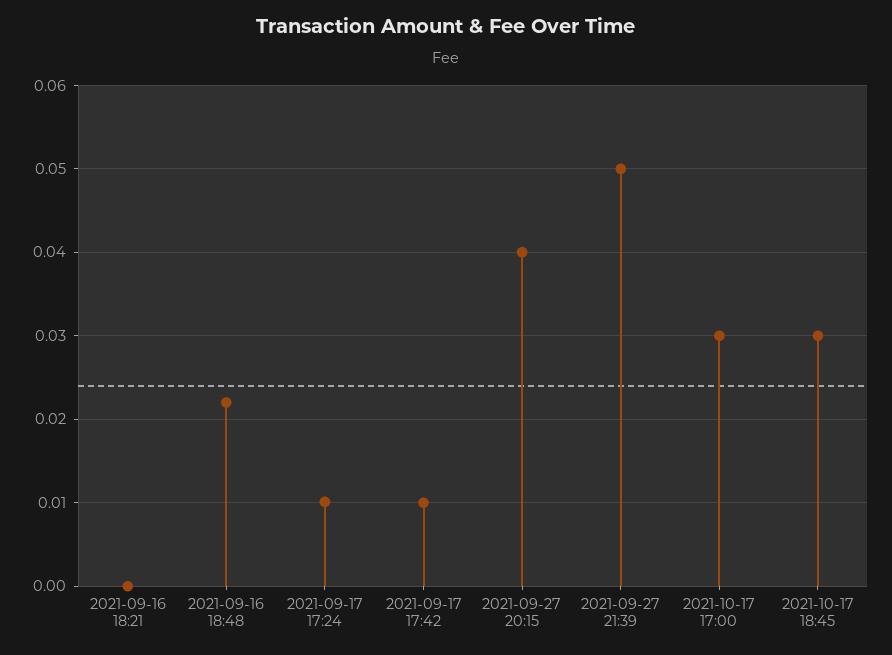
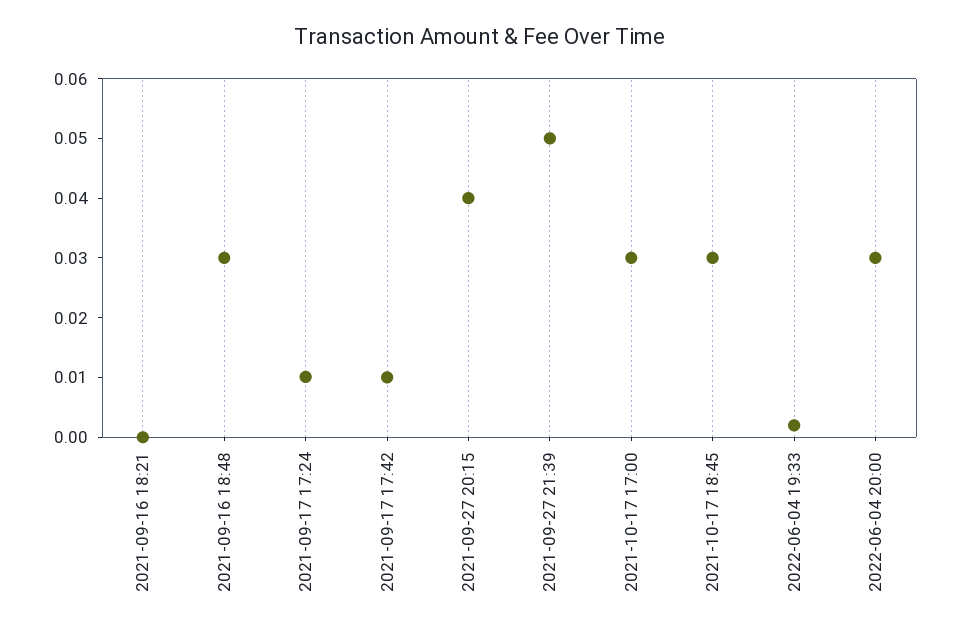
2021-09-16 18:48: 0.022 -> 0.03
2022-06-04 19:33: none -> 0.002
2022-06-04 20:00: none -> 0.03

